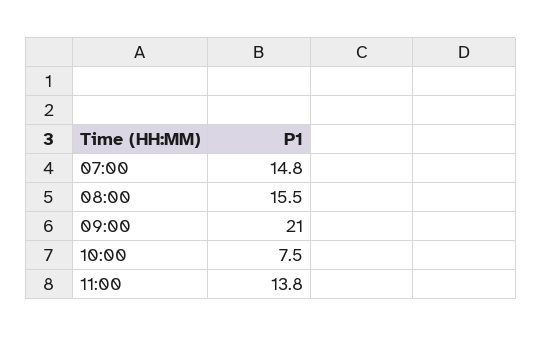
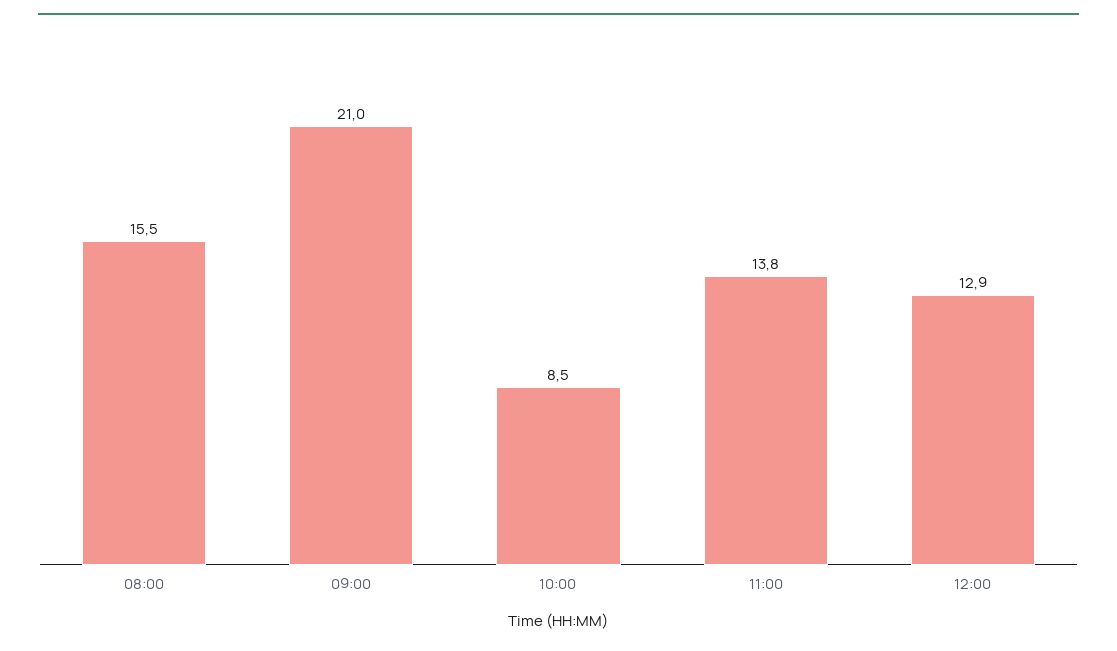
07:00: 14.8 -> none
10:00: 7.5 -> 8.5
12:00: none -> 12.9

